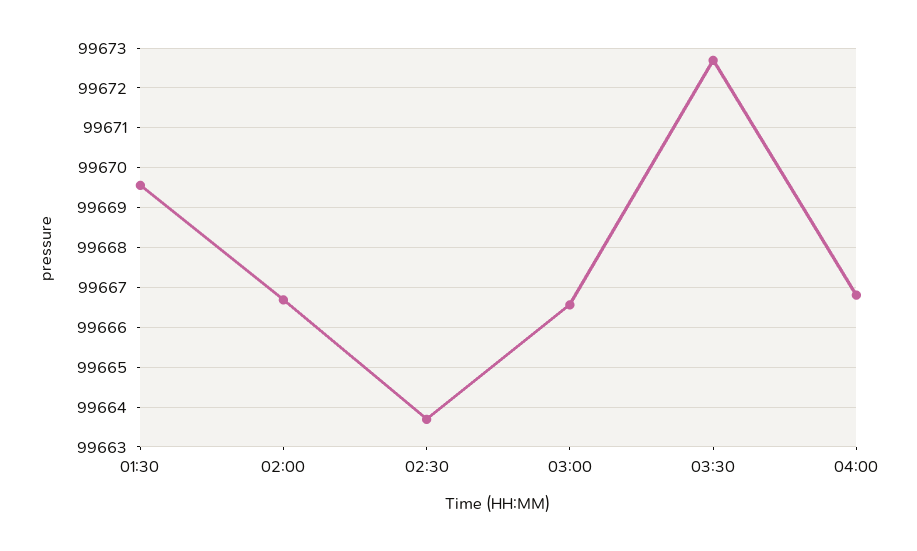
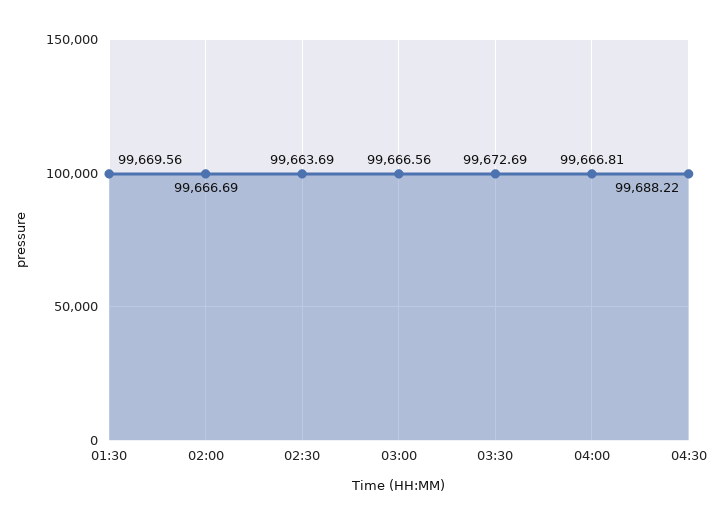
04:30: none -> 99688.22

